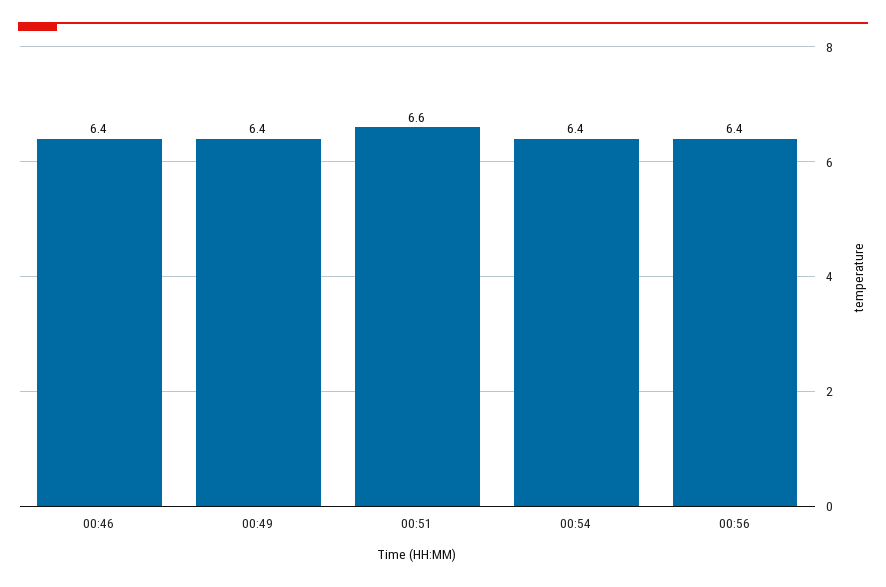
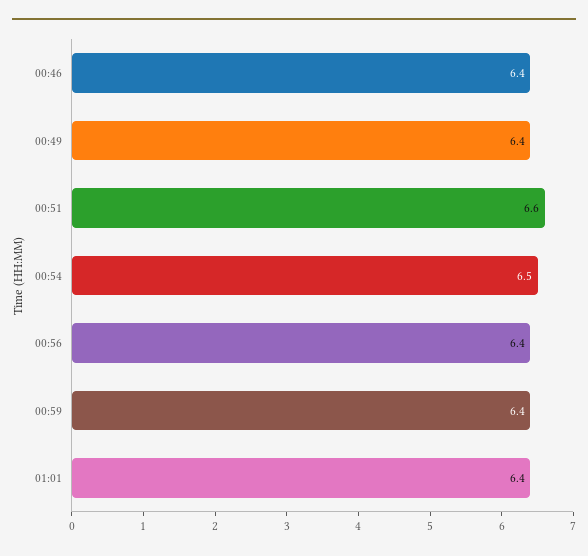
00:54: 6.4 -> 6.5
00:59: none -> 6.4
01:01: none -> 6.4

